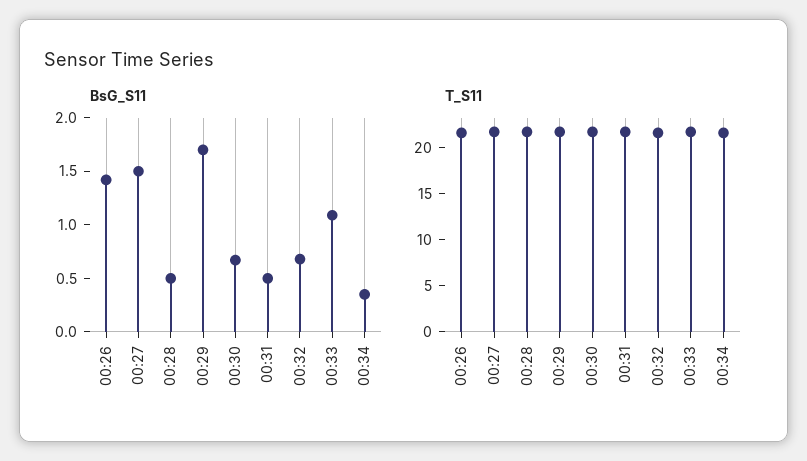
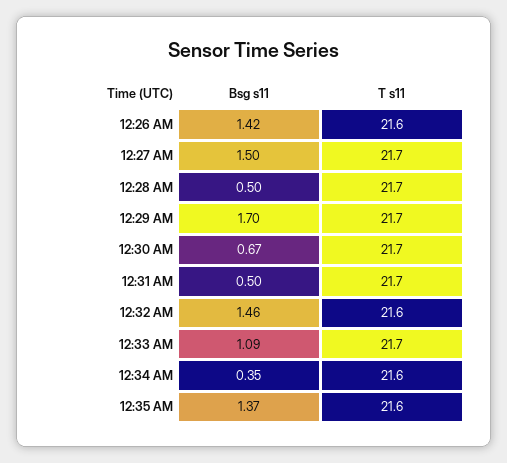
BsG_S11, 00:32: 0.7 -> 1.46
BsG_S11, 12:35 AM: none -> 1.37
T_S11, 12:35 AM: none -> 21.6

